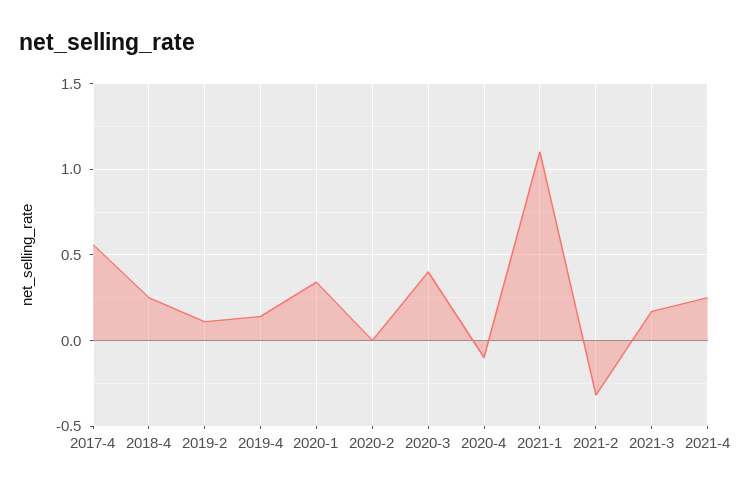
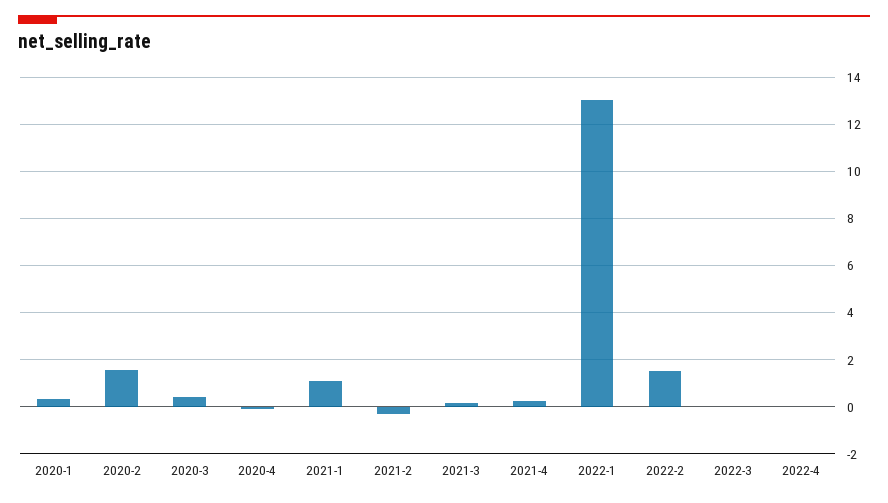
2017-4: 0.55 -> none
2018-4: 0.25 -> none
2019-2: 0.1 -> none
2019-4: 0.15 -> none
2020-2: 0 -> 1.5
2022-1: none -> 13
2022-2: none -> 1.5
2022-3: none -> 0
2022-4: none -> 0

